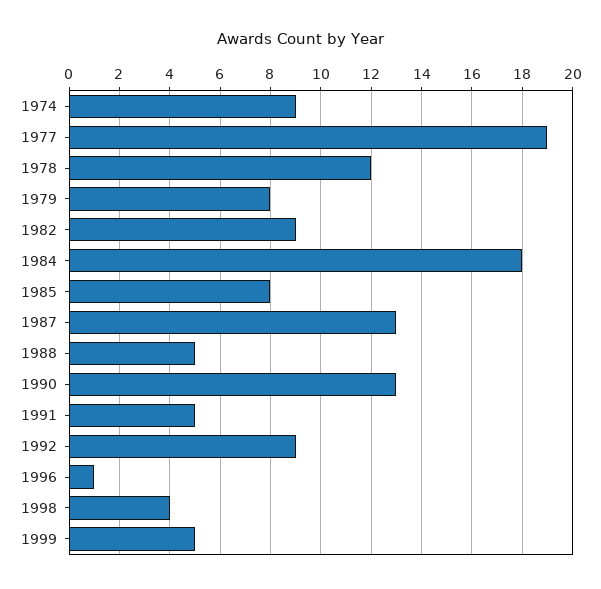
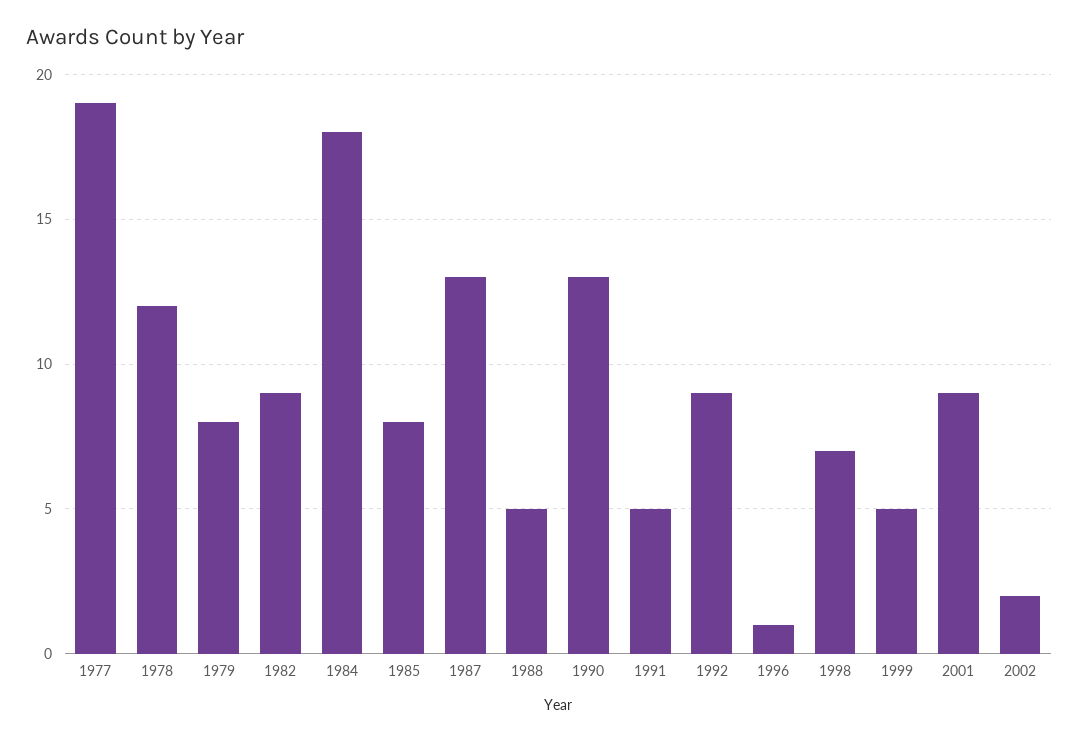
1974: 9 -> none
1998: 4 -> 7
2001: none -> 9
2002: none -> 2

